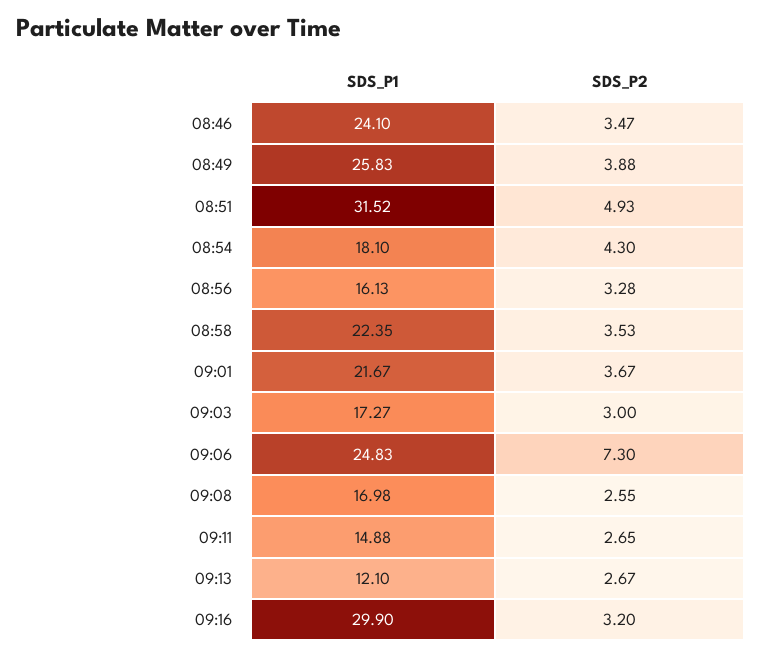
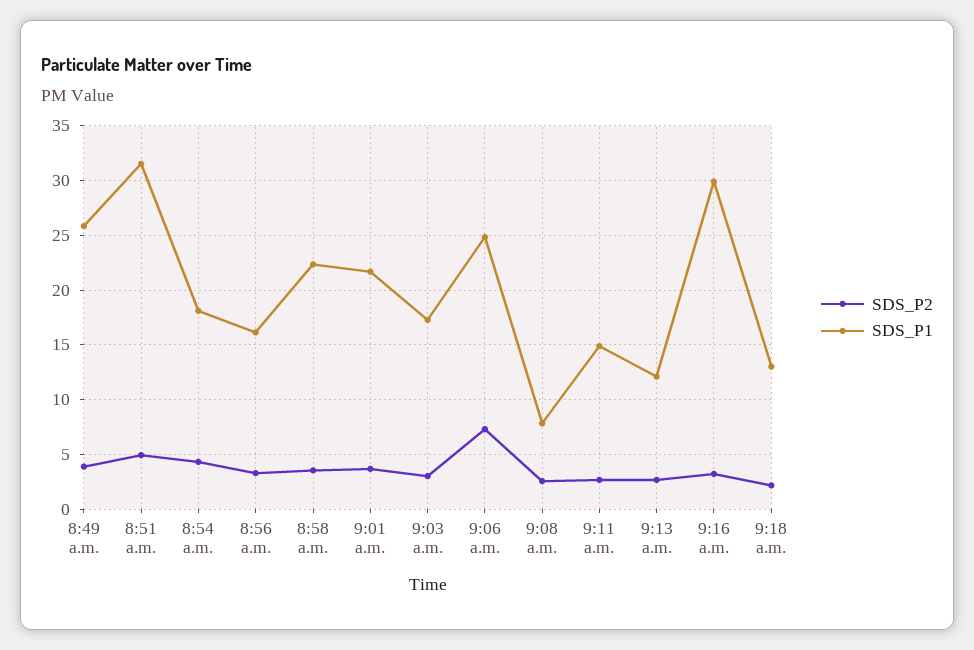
SDS_P1, 08:46: 24.1 -> none
SDS_P2, 08:46: 3.47 -> none
SDS_P1, 09:08: 16.98 -> 8
SDS_P2, 9:18 a.m.: none -> 2
SDS_P1, 9:18 a.m.: none -> 13

